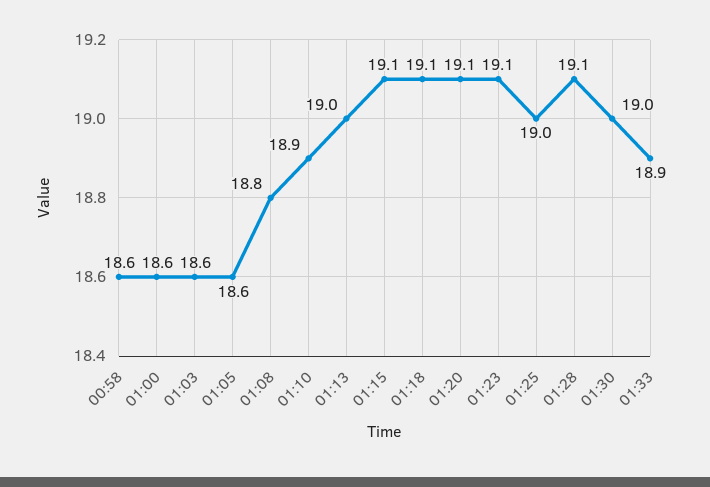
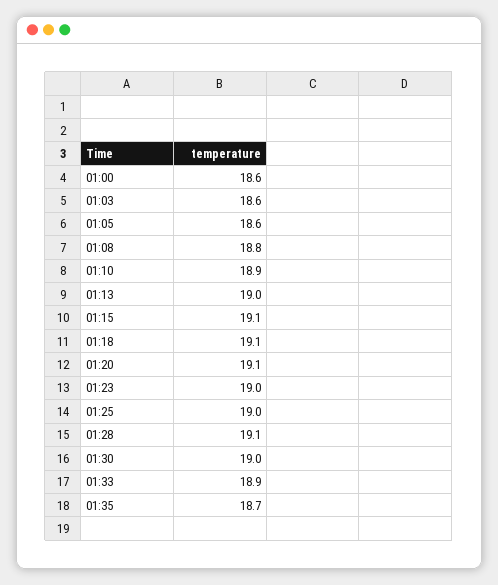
00:58: 18.6 -> none
01:23: 19.1 -> 19
01:35: none -> 18.7

